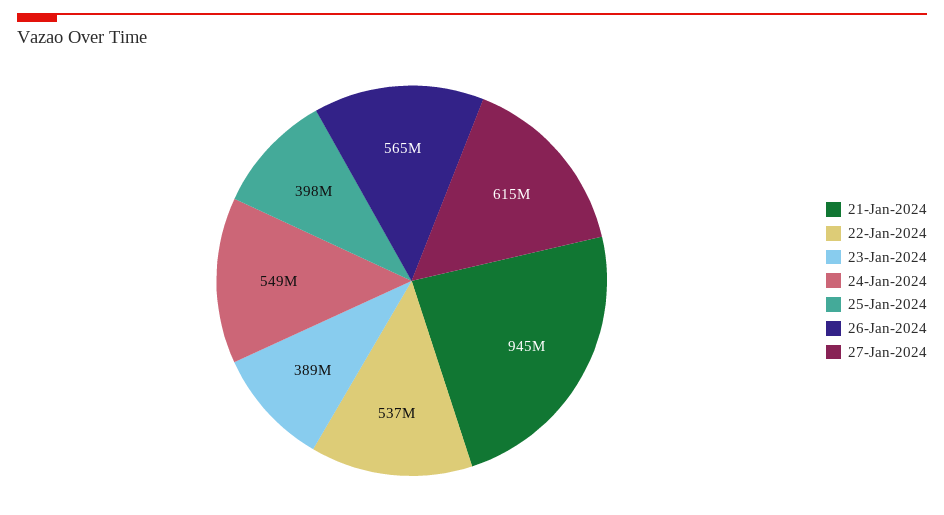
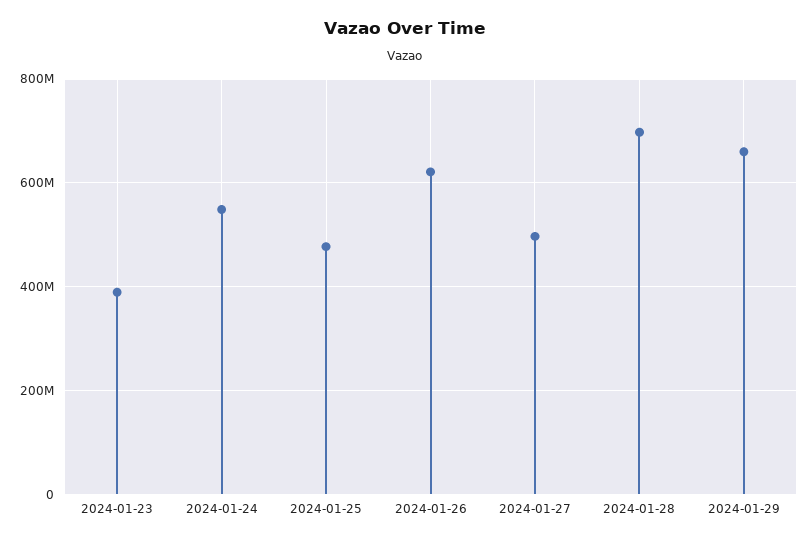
21-Jan-2024: 945000000 -> none
22-Jan-2024: 537000000 -> none
25-Jan-2024: 398000000 -> 480000000
26-Jan-2024: 565000000 -> 620000000
27-Jan-2024: 615000000 -> 500000000
2024-01-28: none -> 700000000
2024-01-29: none -> 660000000

